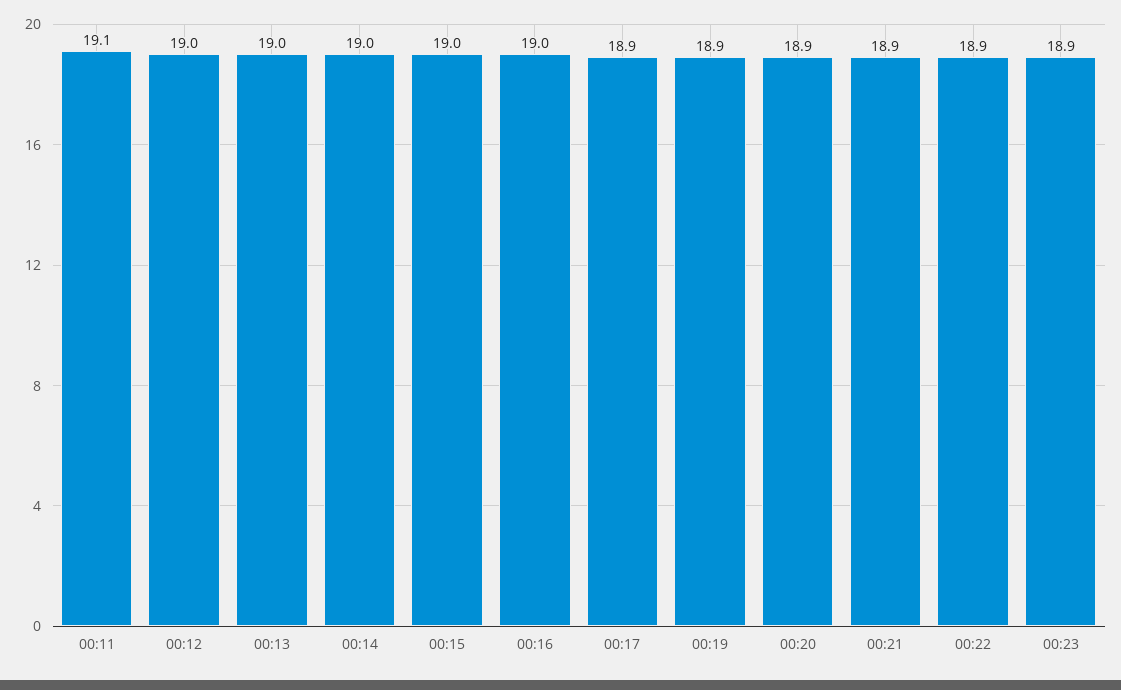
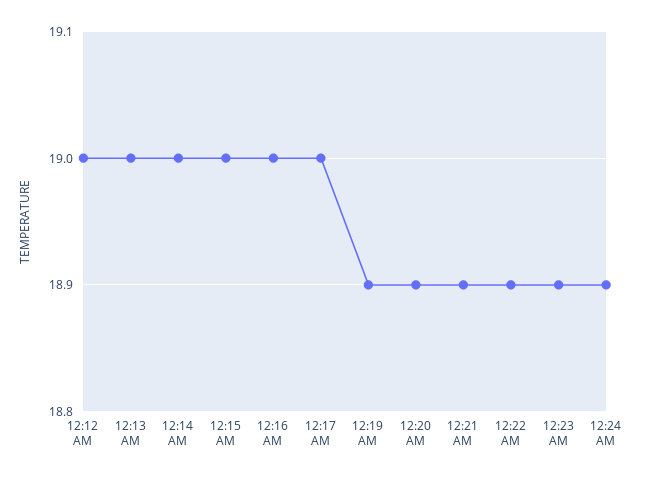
00:11: 19.1 -> none
00:17: 18.9 -> 19
12:24 AM: none -> 18.9

